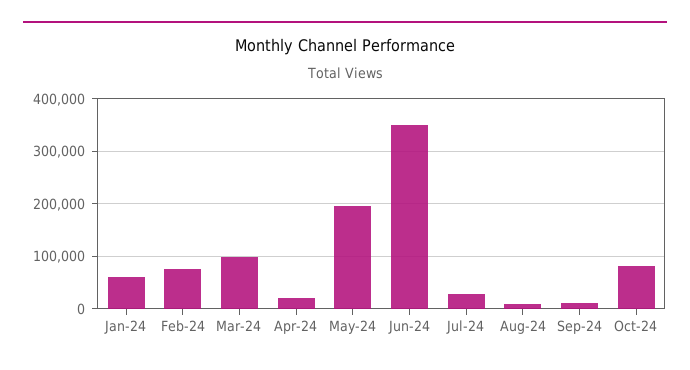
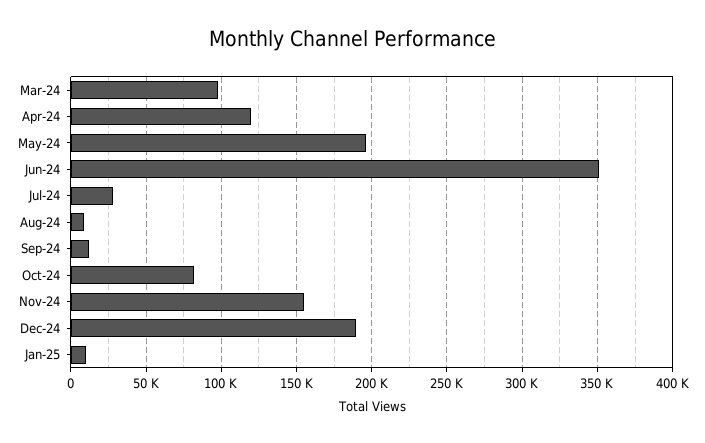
Jan-24: 60000 -> none
Feb-24: 80000 -> none
Apr-24: 20000 -> 120000
Nov-24: none -> 155000
Dec-24: none -> 190000
Jan-25: none -> 10000

